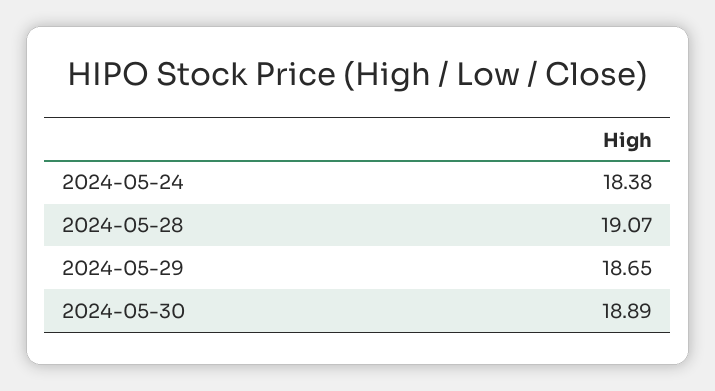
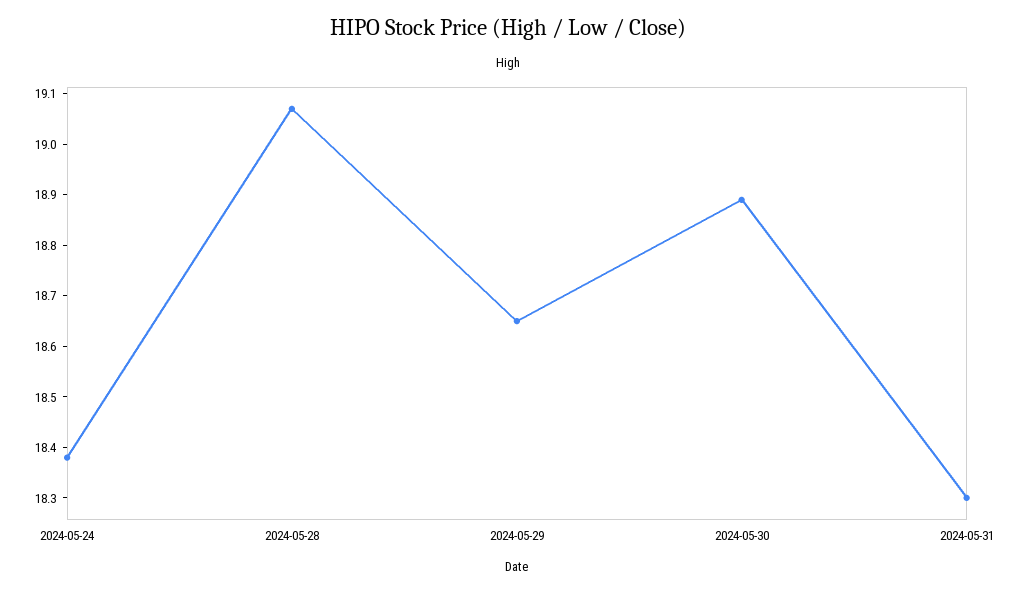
2024-05-31: none -> 18.3

